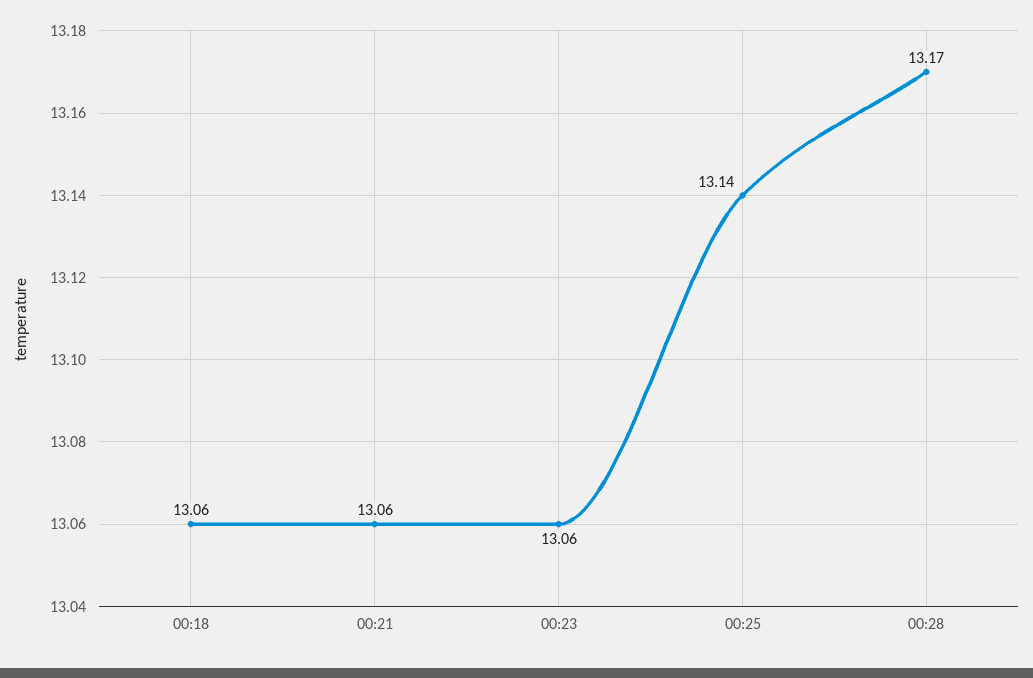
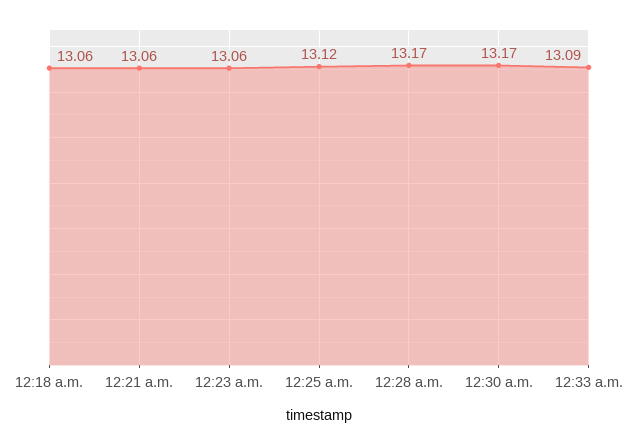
00:25: 13.14 -> 13.12
12:30 a.m.: none -> 13.17
12:33 a.m.: none -> 13.09

